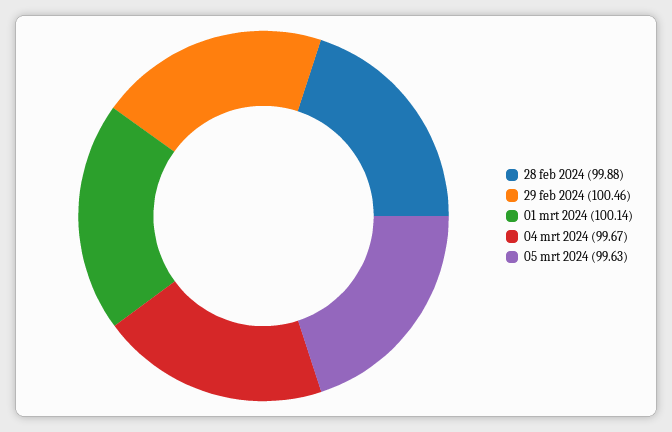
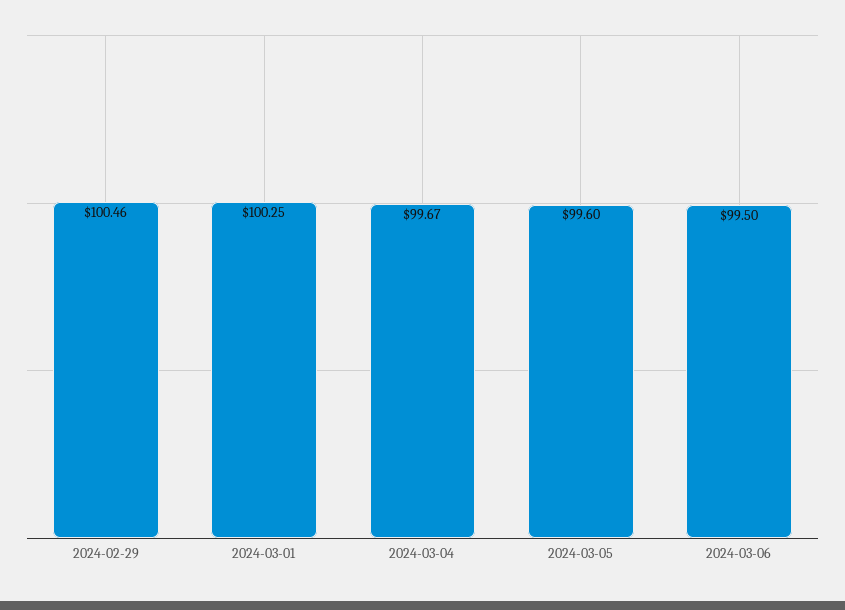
28 feb 2024: 99.88 -> none
01 mrt 2024: 100.14 -> 100.25
05 mrt 2024: 99.63 -> 99.6
2024-03-06: none -> 99.5

